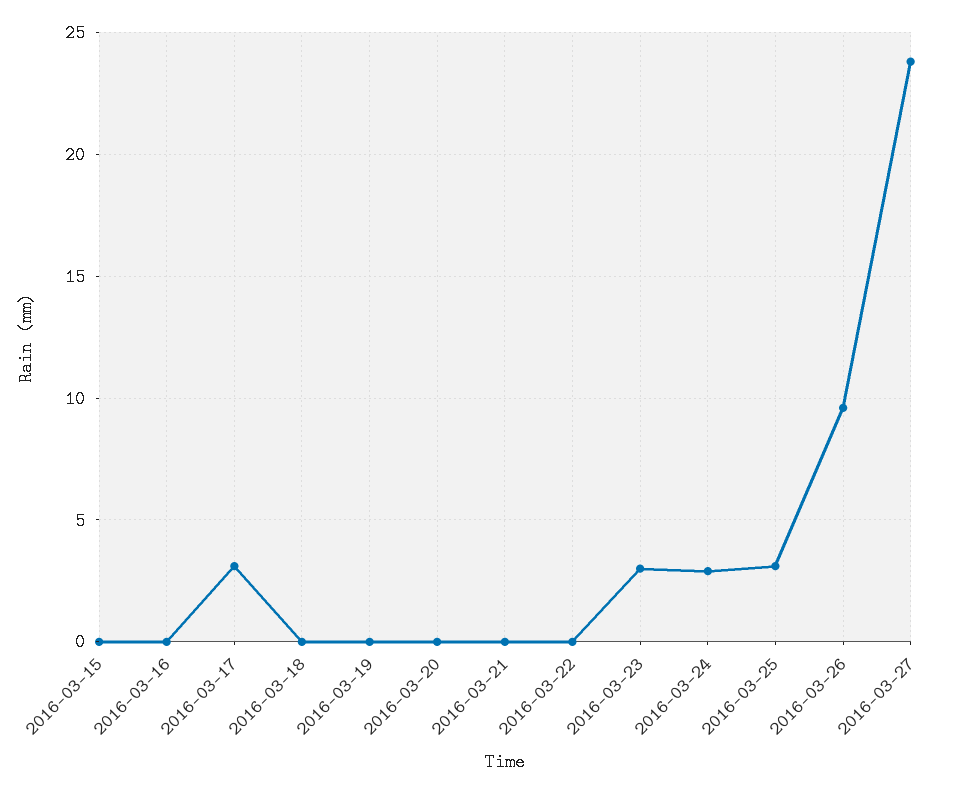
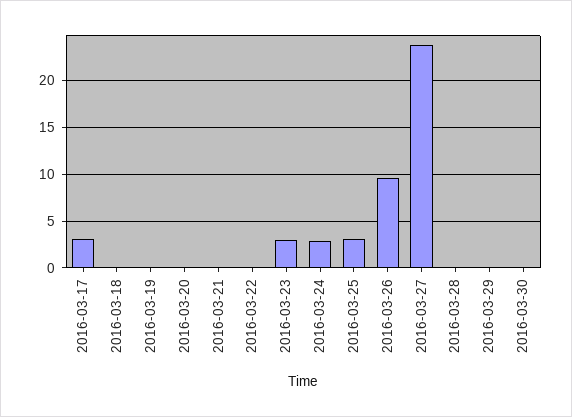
2016-03-15: 0 -> none
2016-03-16: 0 -> none
2016-03-28: none -> 0
2016-03-29: none -> 0
2016-03-30: none -> 0

